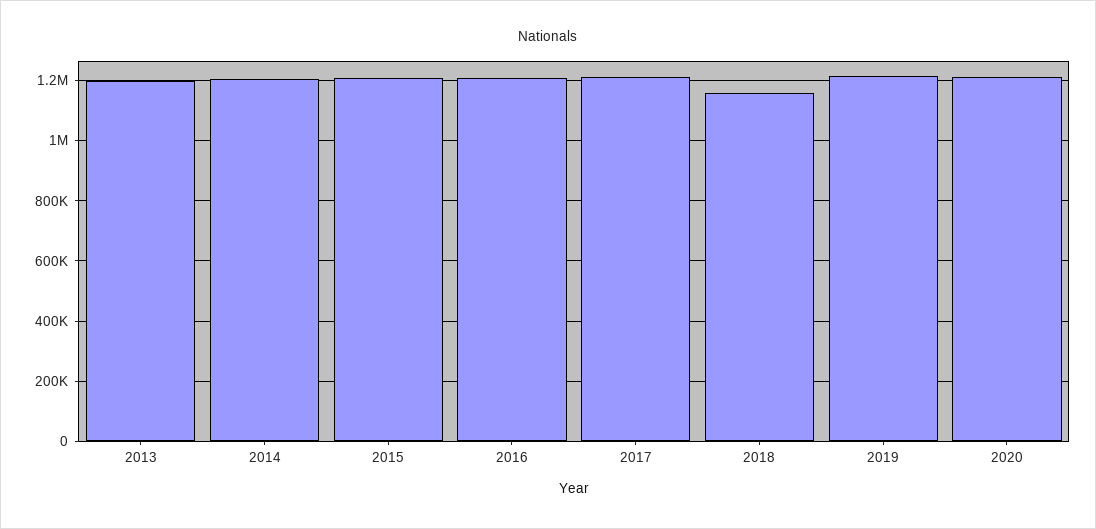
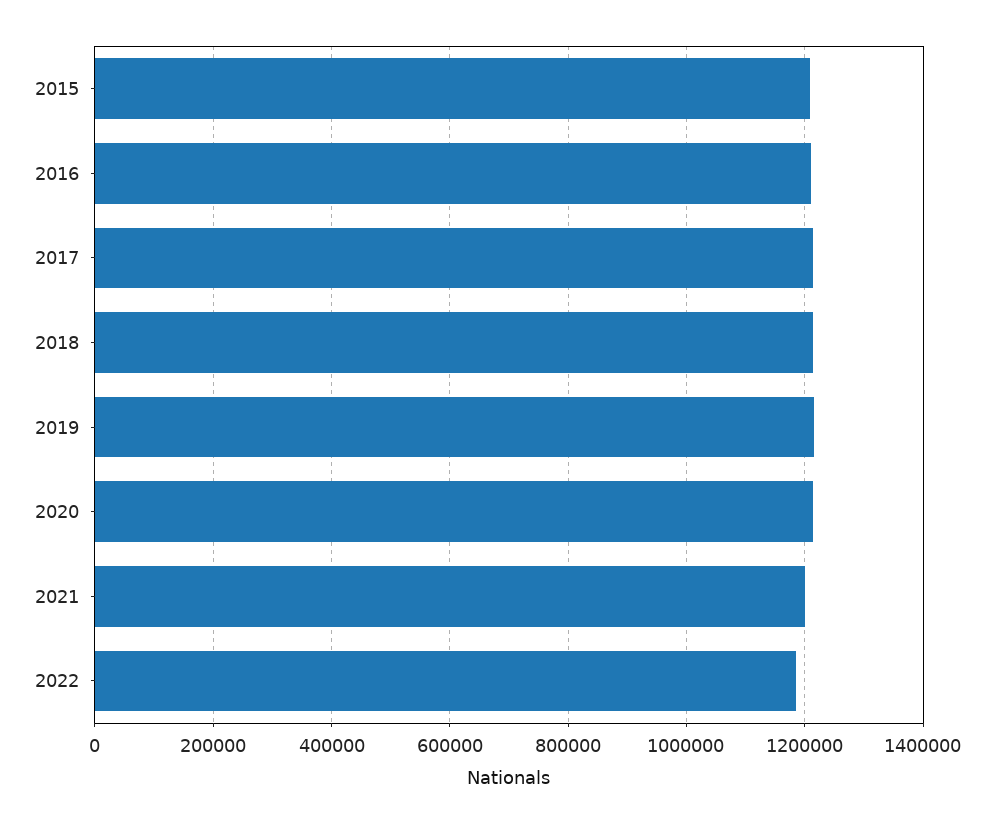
2013: 1200000 -> none
2014: 1200000 -> none
2018: 1160000 -> 1220000
2021: none -> 1200000
2022: none -> 1180000

